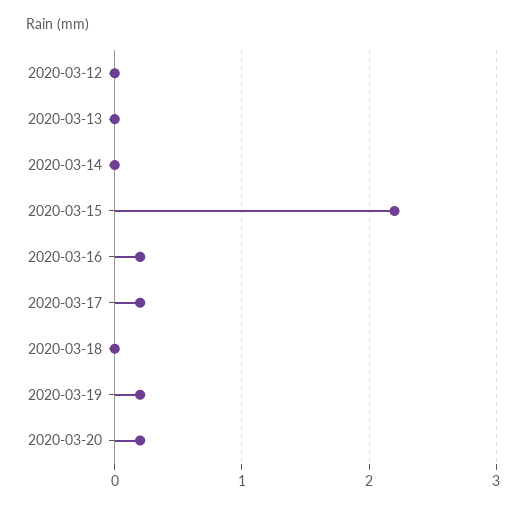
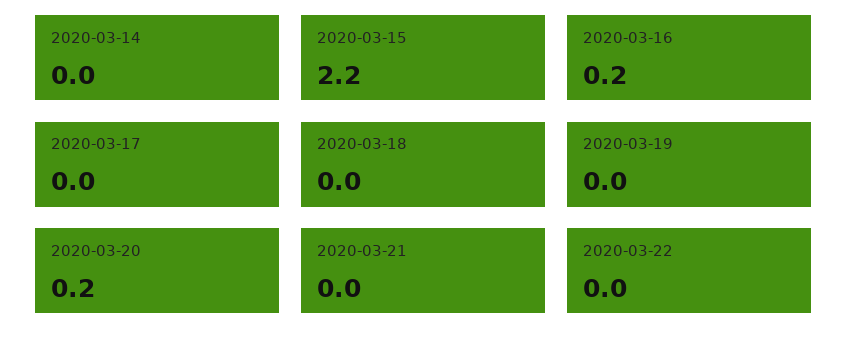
2020-03-12: 0 -> none
2020-03-13: 0 -> none
2020-03-17: 0.2 -> 0
2020-03-19: 0.2 -> 0
2020-03-21: none -> 0
2020-03-22: none -> 0

